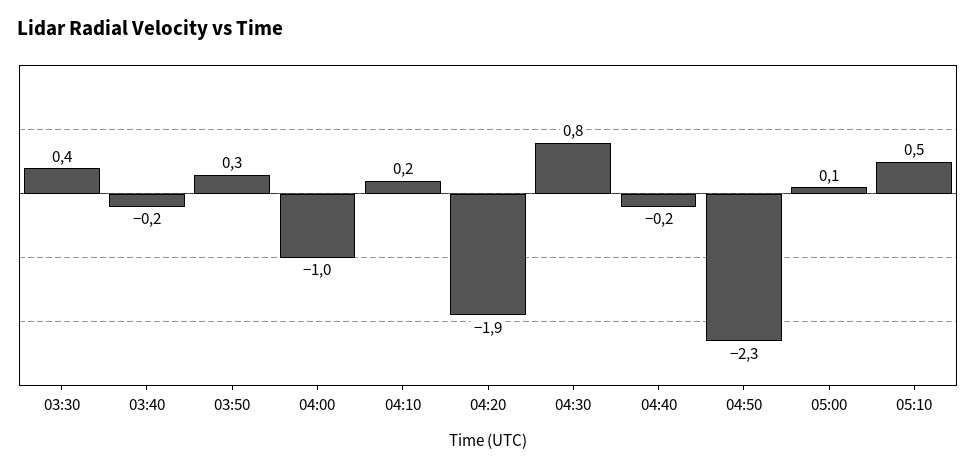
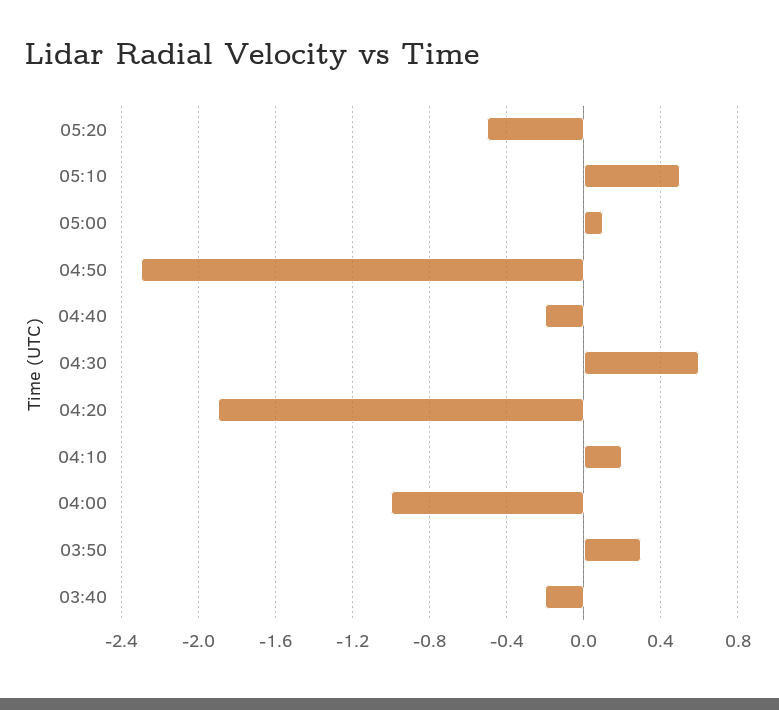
03:30: 0.4 -> none
04:30: 0.8 -> 0.6
05:20: none -> -0.5

